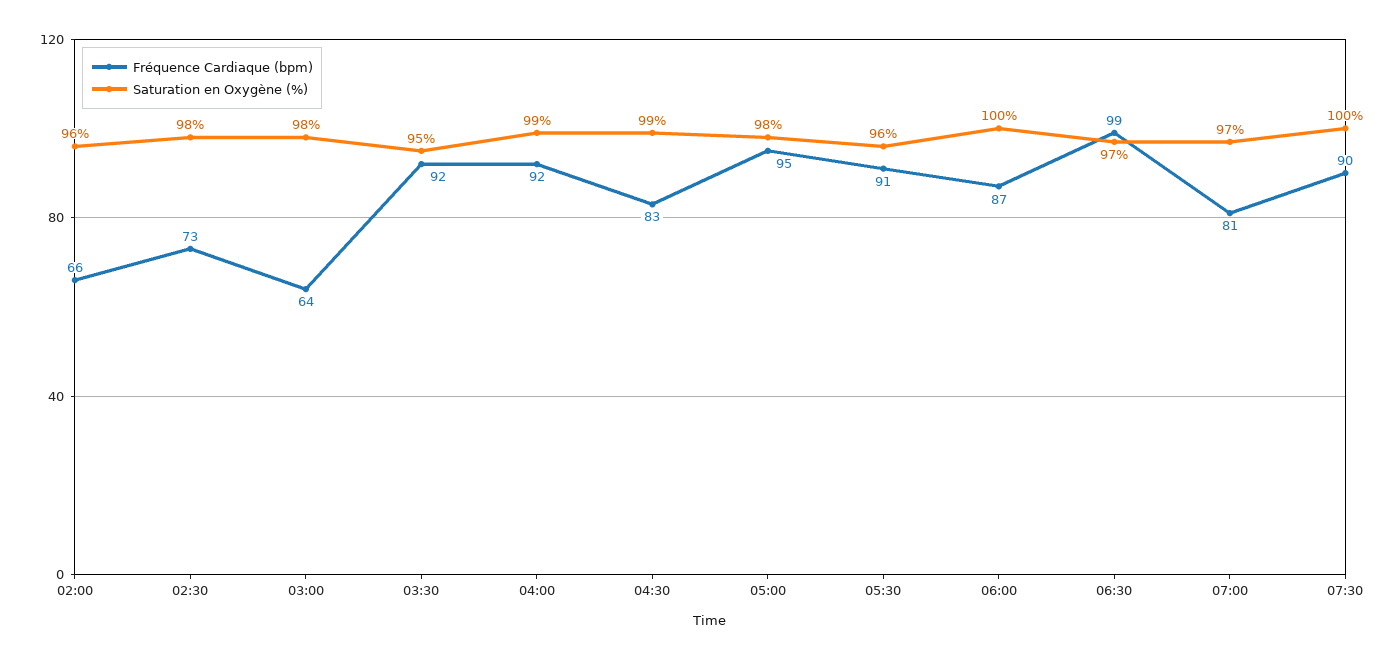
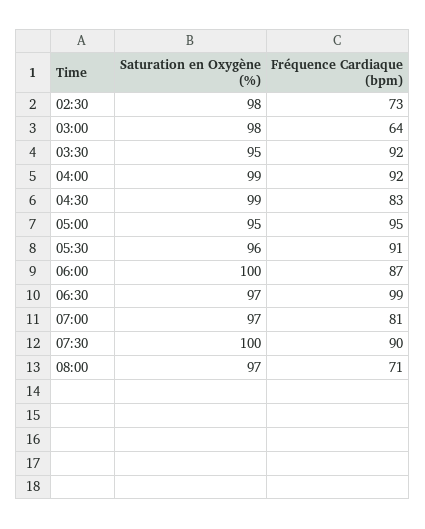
Fréquence Cardiaque (bpm), 02:00: 66 -> none
Saturation en Oxygène (%), 02:00: 96 -> none
Saturation en Oxygène (%), 05:00: 98 -> 95
Saturation en Oxygène (%), 08:00: none -> 97
Fréquence Cardiaque (bpm), 08:00: none -> 71

